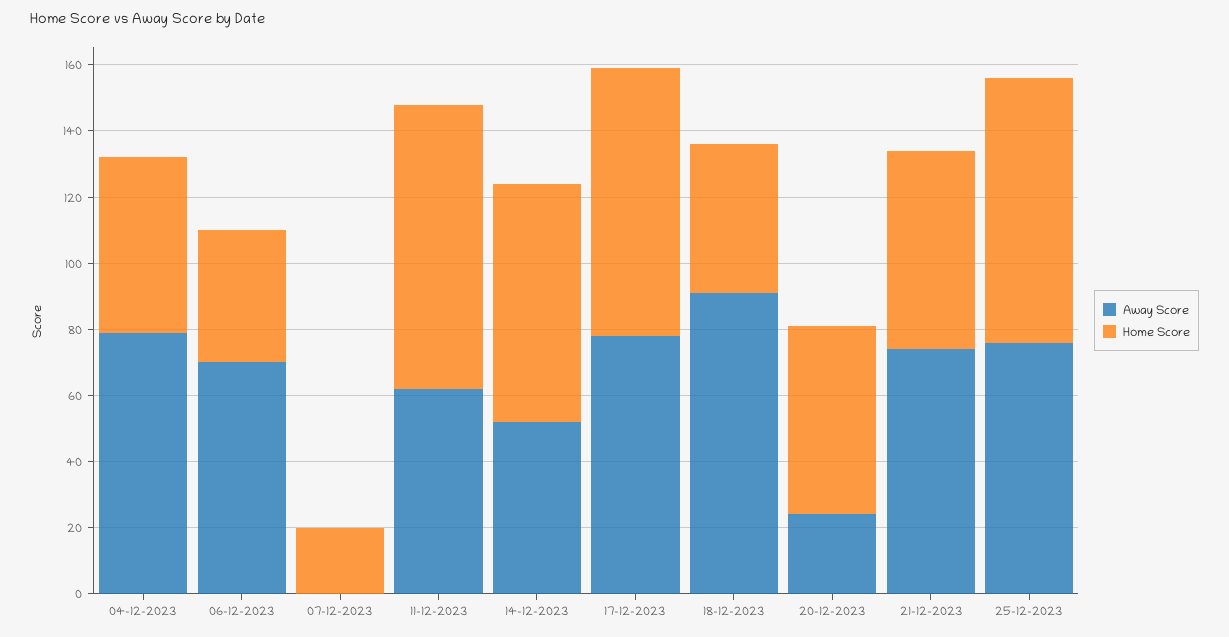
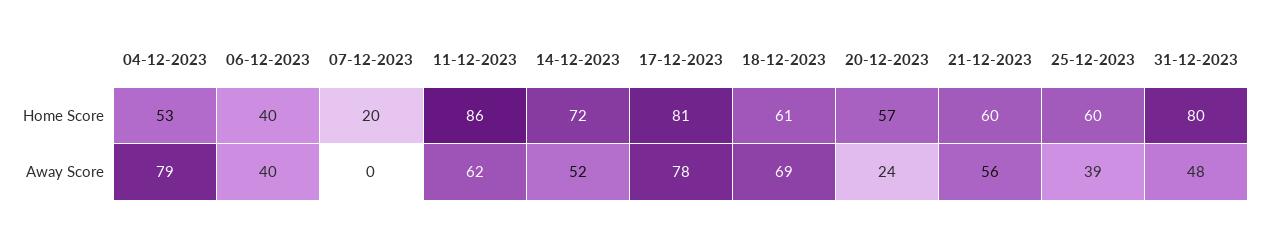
Away Score, 06-12-2023: 70 -> 40
Away Score, 18-12-2023: 90 -> 69
Home Score, 18-12-2023: 45 -> 61
Away Score, 21-12-2023: 75 -> 56
Away Score, 25-12-2023: 75 -> 39
Home Score, 25-12-2023: 80 -> 60
Home Score, 31-12-2023: none -> 80
Away Score, 31-12-2023: none -> 48

